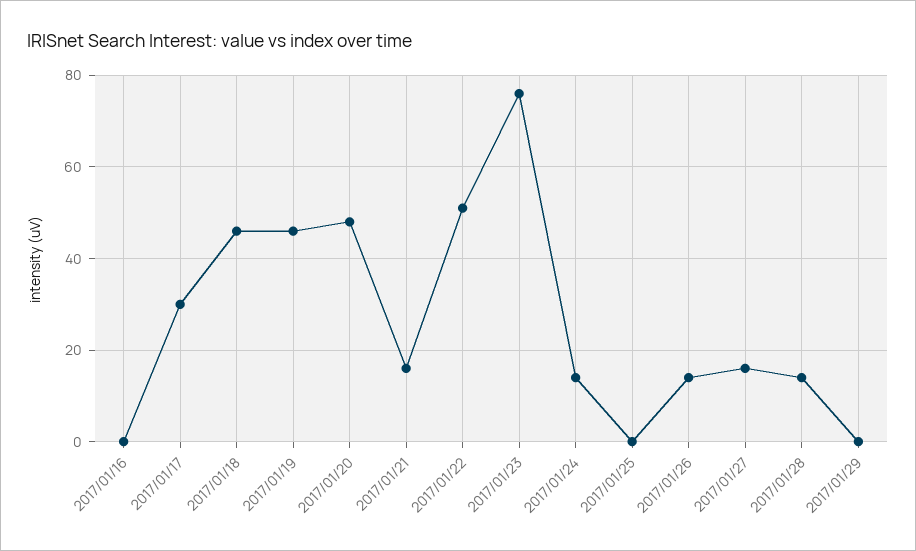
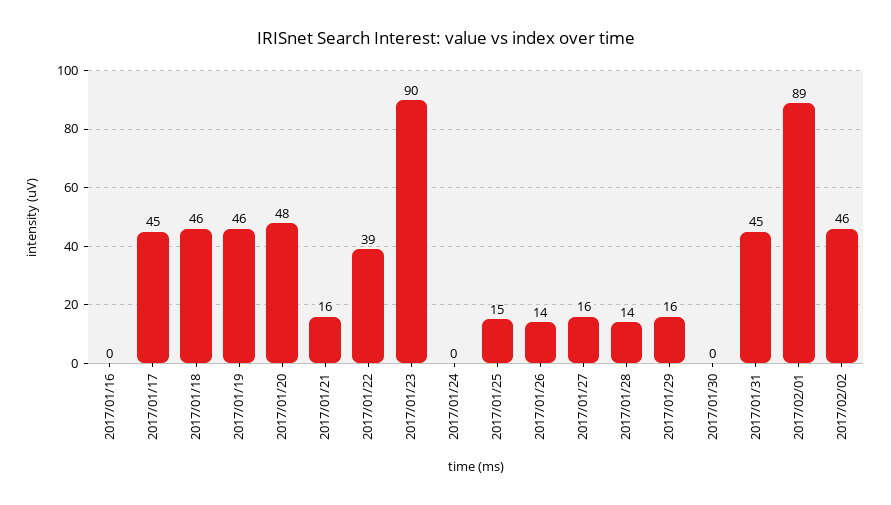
2017/01/17: 30 -> 45
2017/01/22: 50 -> 39
2017/01/23: 75 -> 90
2017/01/24: 15 -> 0
2017/01/25: 0 -> 15
2017/01/29: 0 -> 16
2017/01/30: none -> 0
2017/01/31: none -> 45
2017/02/01: none -> 89
2017/02/02: none -> 46

